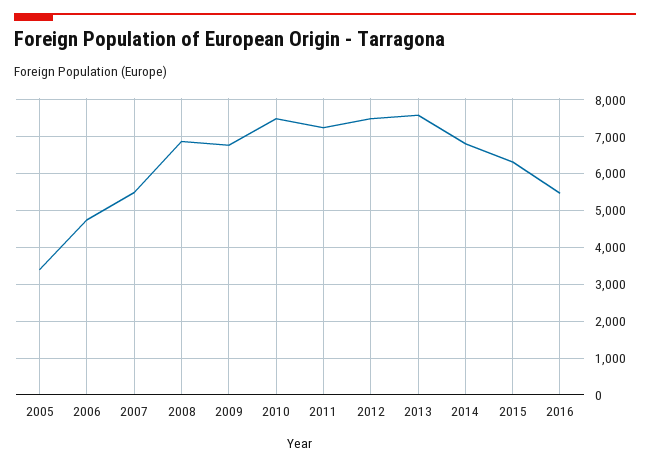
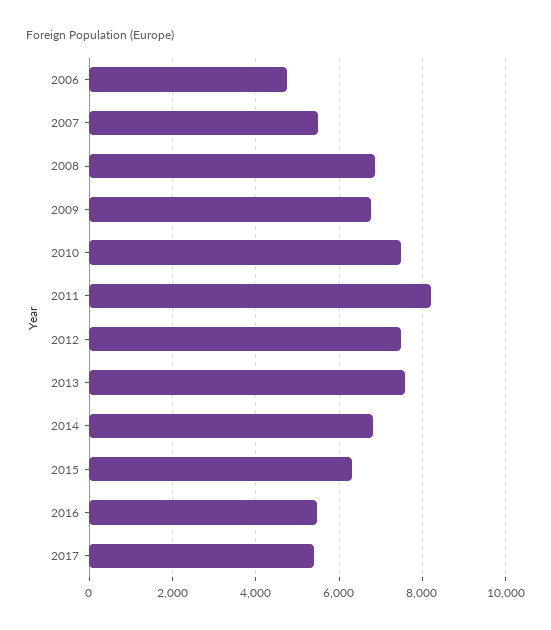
2005: 3400 -> none
2011: 7200 -> 8200
2017: none -> 5400

